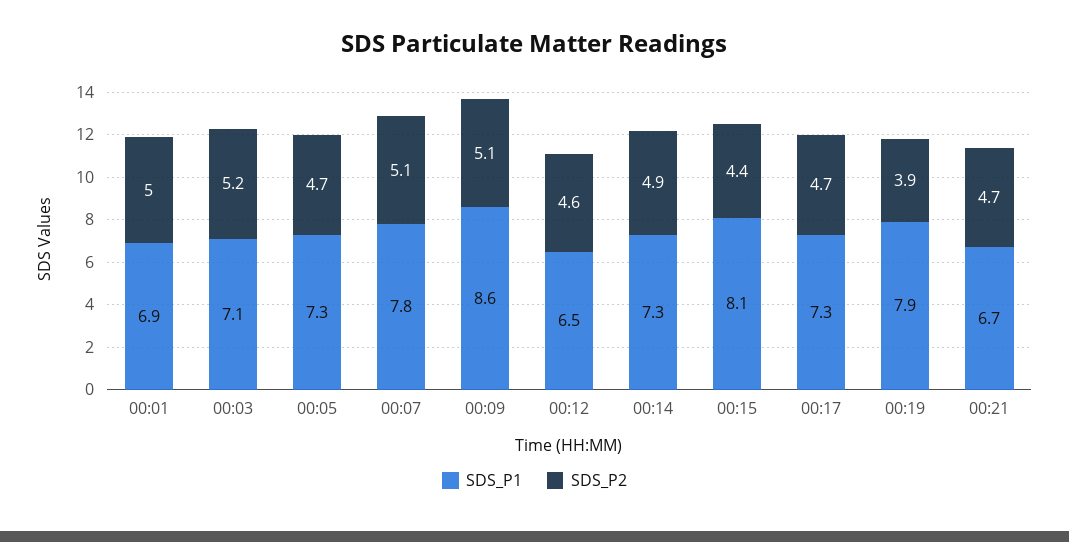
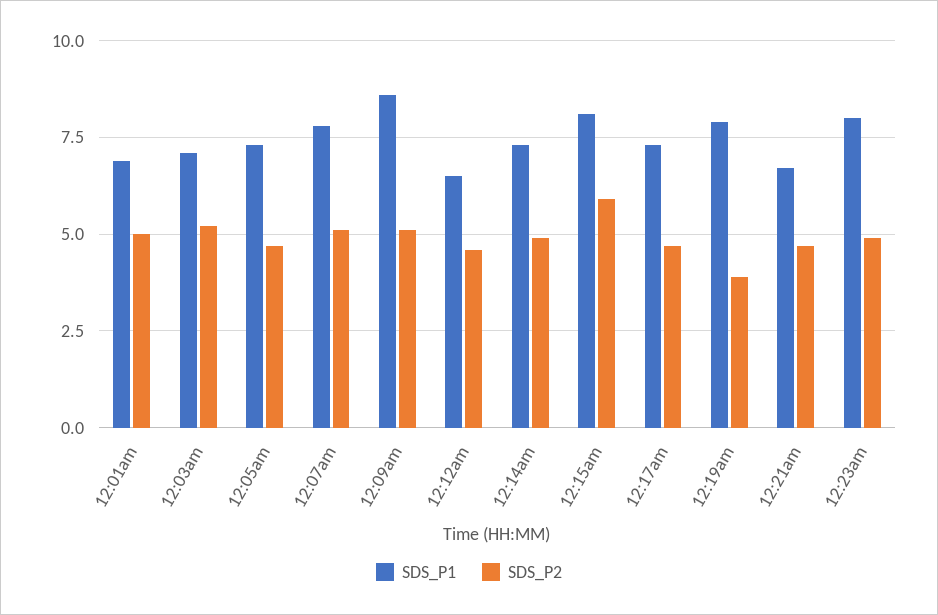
SDS_P2, 00:15: 4.4 -> 6
SDS_P1, 12:23am: none -> 8
SDS_P2, 12:23am: none -> 5

